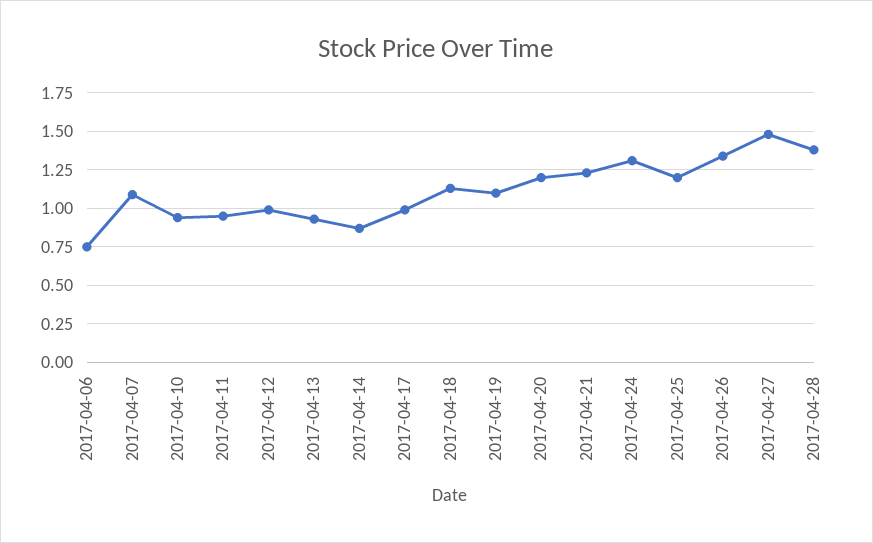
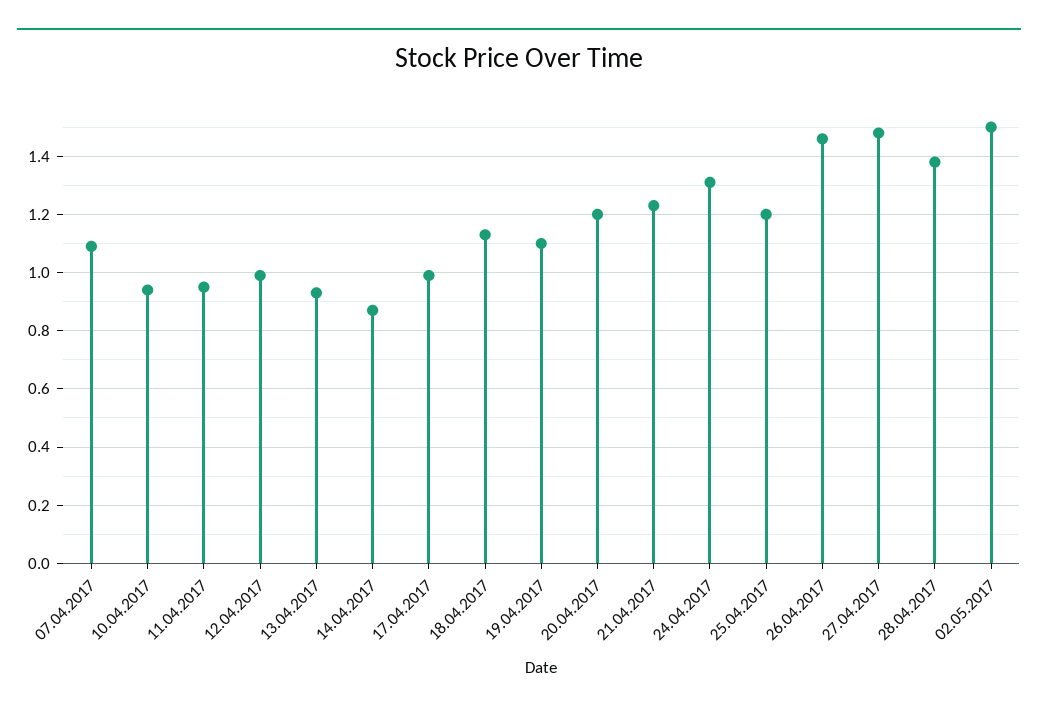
2017-04-06: 0.75 -> none
2017-04-26: 1.35 -> 1.45
02.05.2017: none -> 1.5

